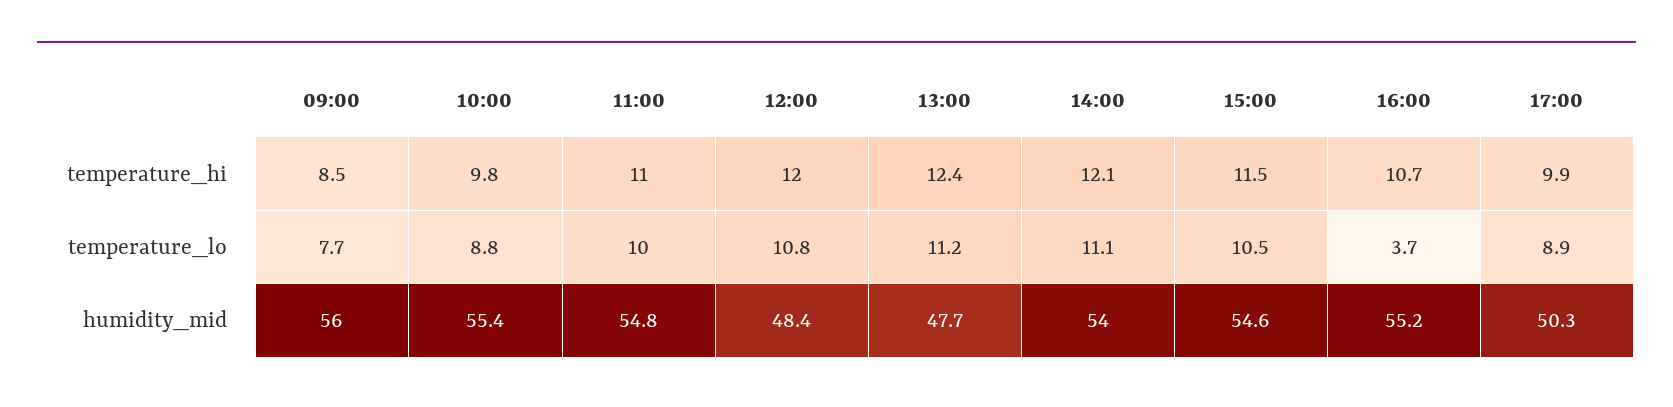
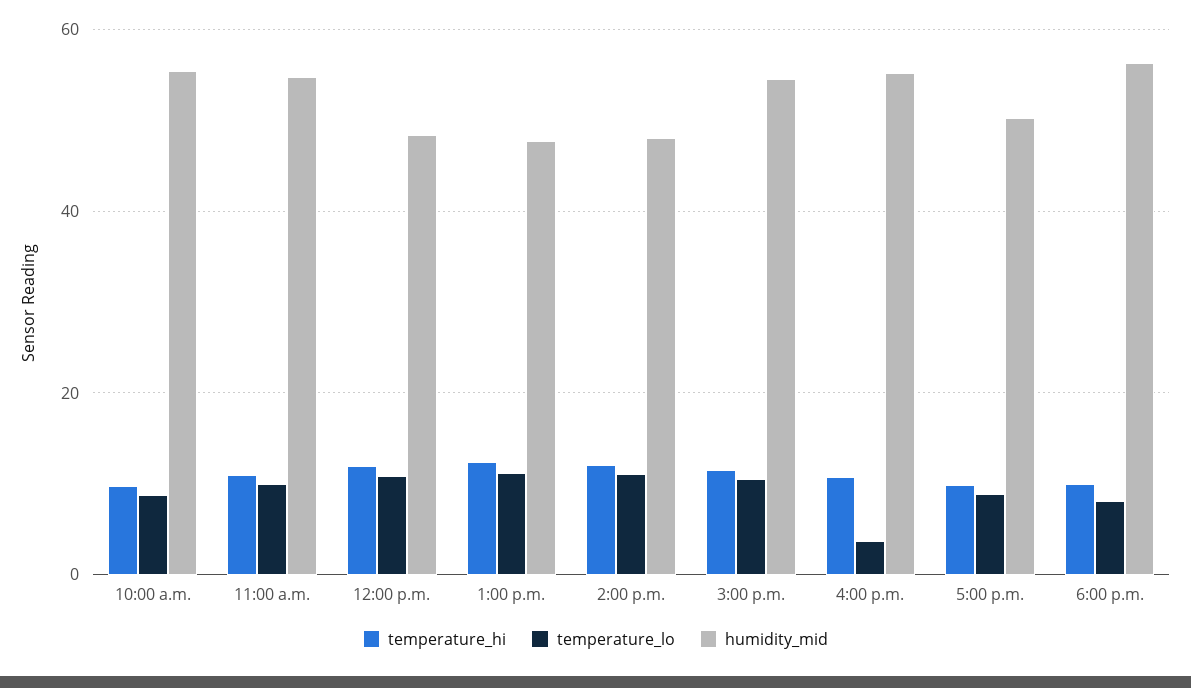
temperature_hi, 09:00: 8.5 -> none
temperature_lo, 09:00: 7.7 -> none
humidity_mid, 09:00: 56 -> none
humidity_mid, 14:00: 54 -> 48
temperature_hi, 6:00 p.m.: none -> 10
temperature_lo, 6:00 p.m.: none -> 8
humidity_mid, 6:00 p.m.: none -> 56

